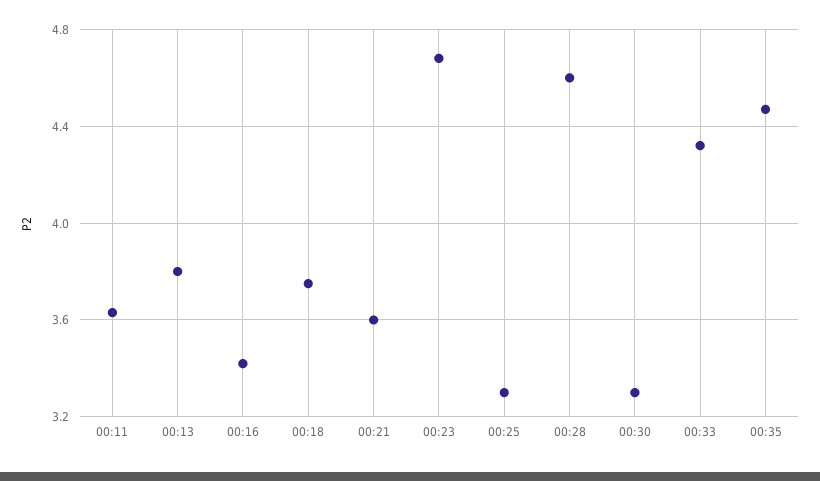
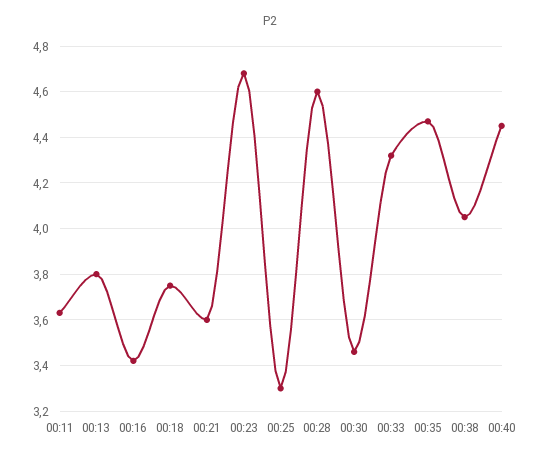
00:30: 3.3 -> 3.45
00:38: none -> 4.05
00:40: none -> 4.45

